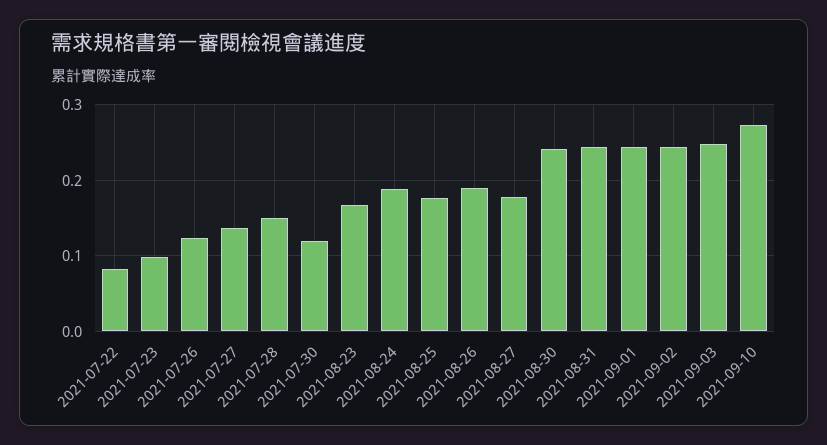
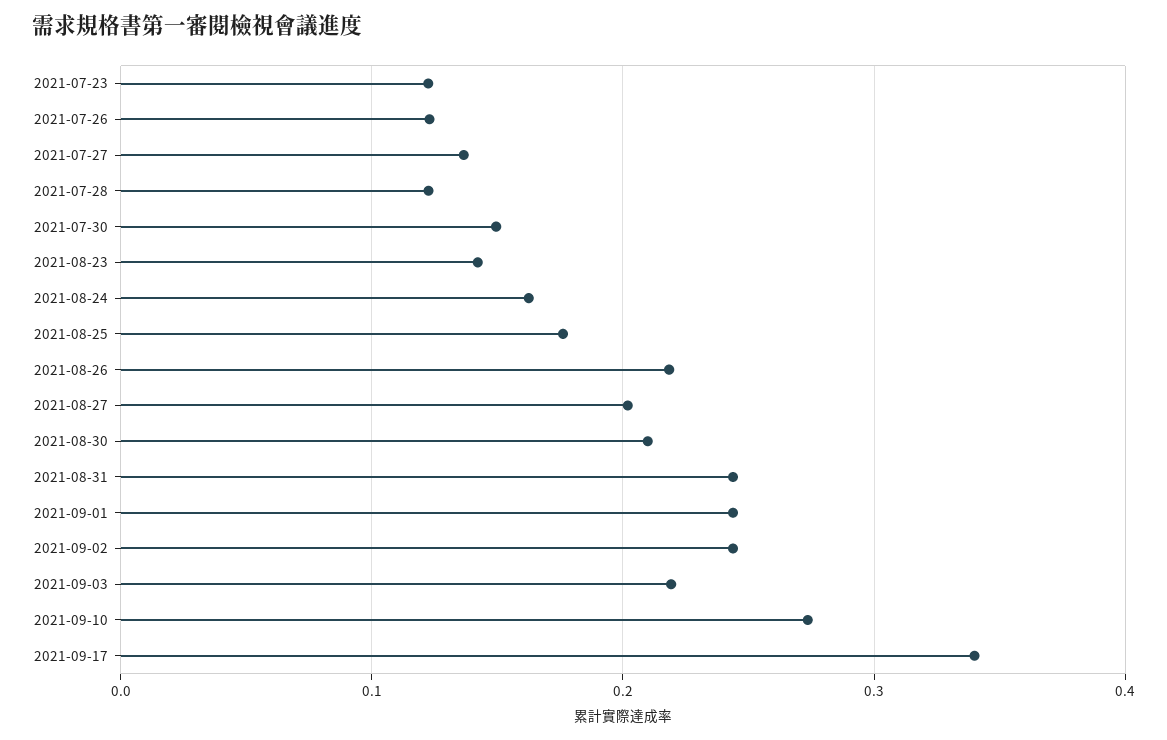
2021-07-22: 0.08 -> none
2021-07-23: 0.1 -> 0.12
2021-07-28: 0.15 -> 0.12
2021-07-30: 0.12 -> 0.15
2021-08-23: 0.17 -> 0.14
2021-08-24: 0.19 -> 0.16
2021-08-26: 0.19 -> 0.22
2021-08-27: 0.18 -> 0.2
2021-08-30: 0.24 -> 0.21
2021-09-03: 0.25 -> 0.22
2021-09-17: none -> 0.34

